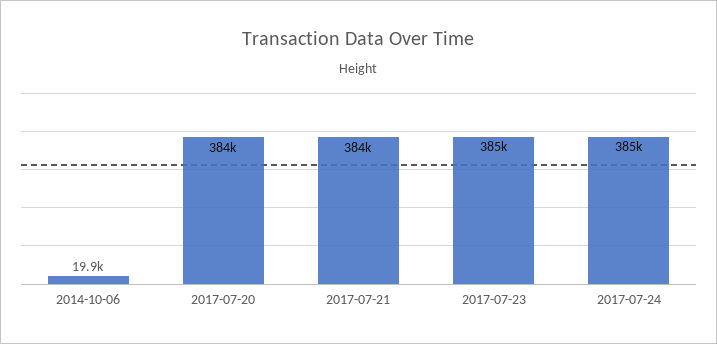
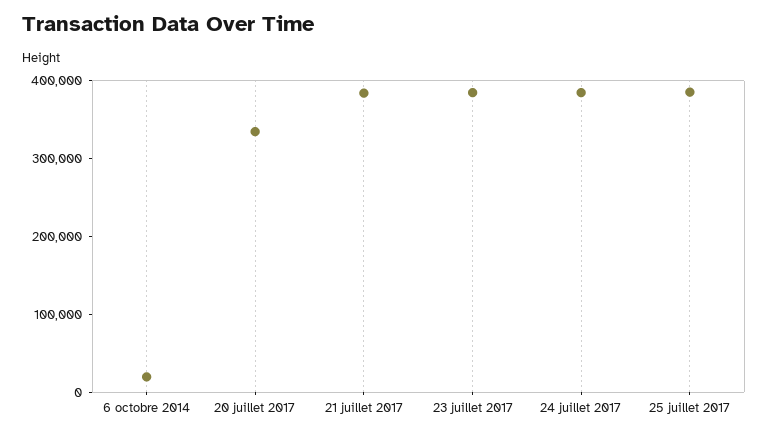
2017-07-20: 384000 -> 340000
25 juillet 2017: none -> 380000

